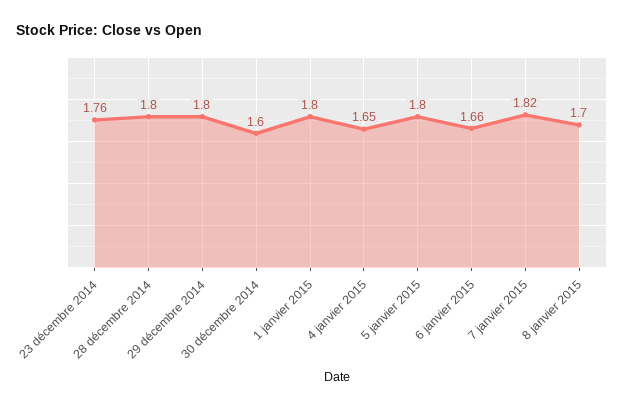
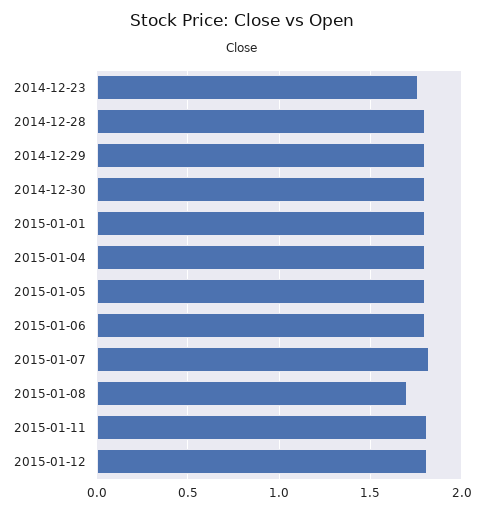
30 décembre 2014: 1.6 -> 1.8
4 janvier 2015: 1.65 -> 1.8
6 janvier 2015: 1.66 -> 1.8
2015-01-11: none -> 1.8
2015-01-12: none -> 1.8

